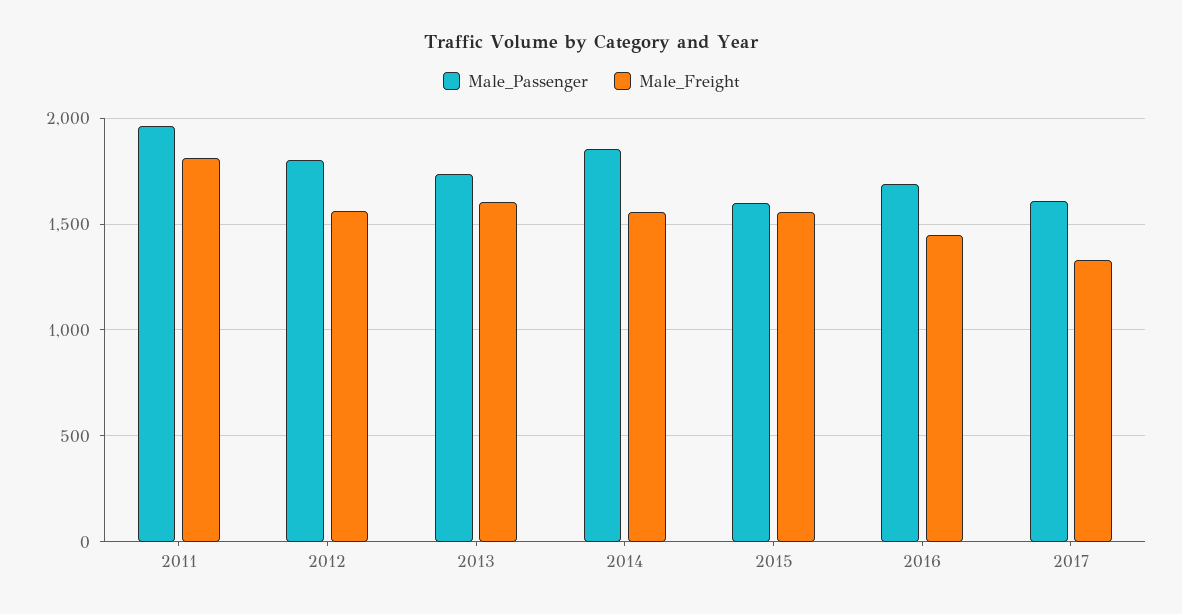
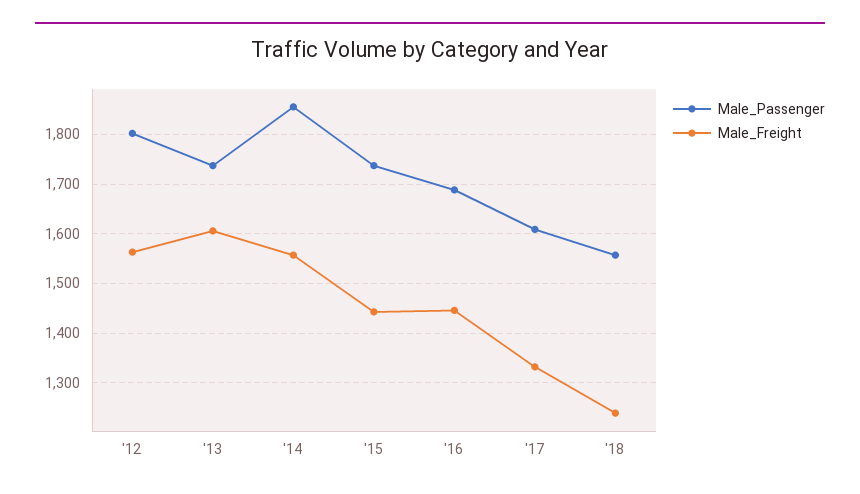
Male_Passenger, 2011: 1950 -> none
Male_Freight, 2011: 1800 -> none
Male_Passenger, 2015: 1600 -> 1740
Male_Freight, 2015: 1550 -> 1440
Male_Passenger, '18: none -> 1560
Male_Freight, '18: none -> 1240

